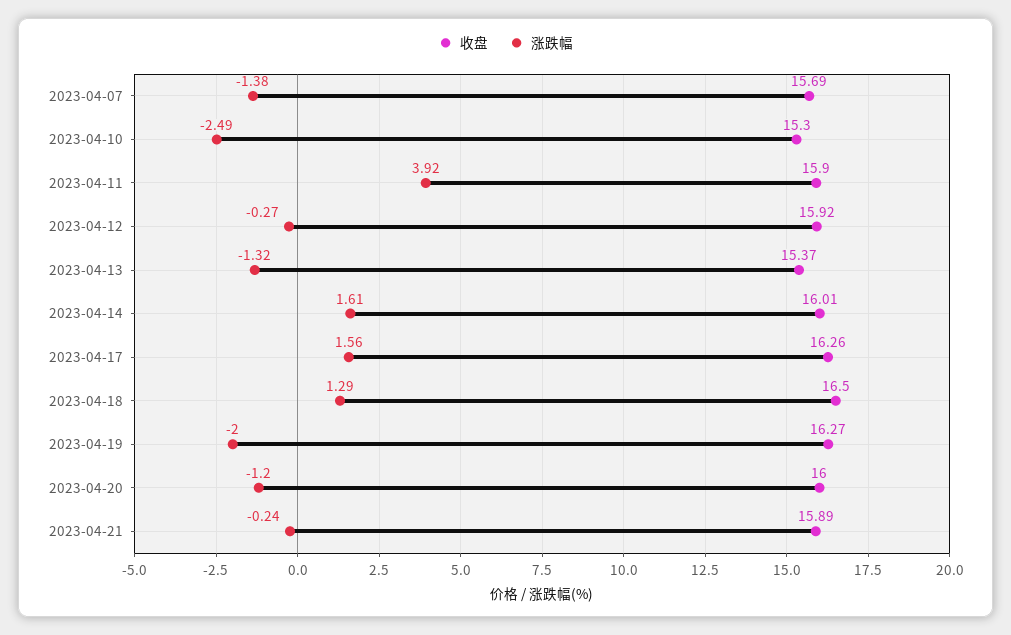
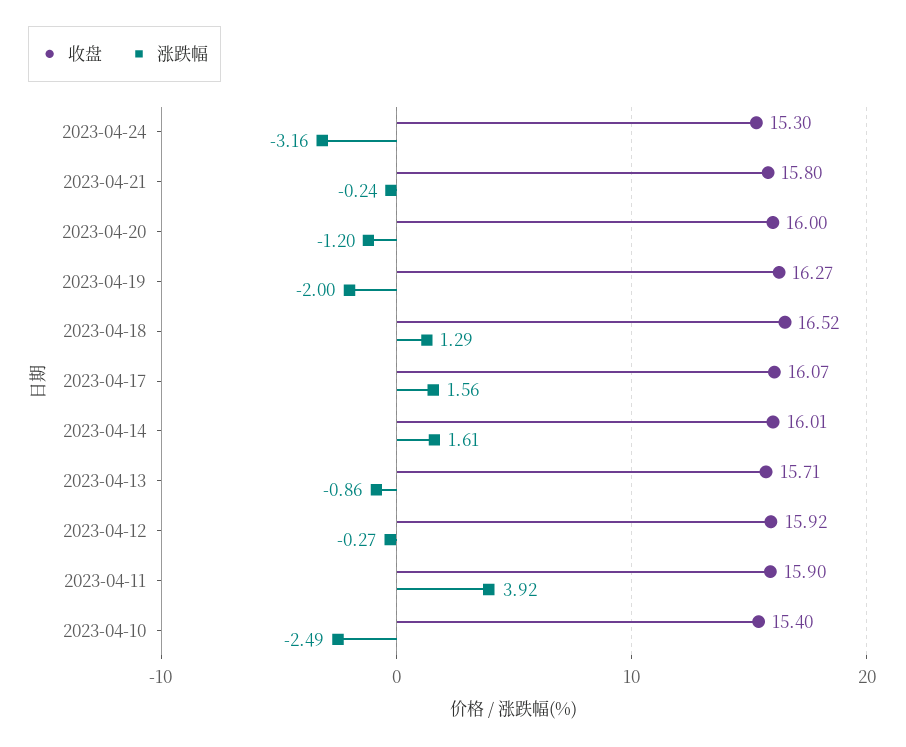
收盘, 2023-04-07: 15.69 -> none
涨跌幅, 2023-04-07: -1.38 -> none
收盘, 2023-04-10: 15.3 -> 15.4
收盘, 2023-04-13: 15.37 -> 15.71
涨跌幅, 2023-04-13: -1.32 -> -0.86
收盘, 2023-04-17: 16.26 -> 16.07
收盘, 2023-04-18: 16.5 -> 16.52
收盘, 2023-04-21: 15.89 -> 15.8
收盘, 2023-04-24: none -> 15.3
涨跌幅, 2023-04-24: none -> -3.16

